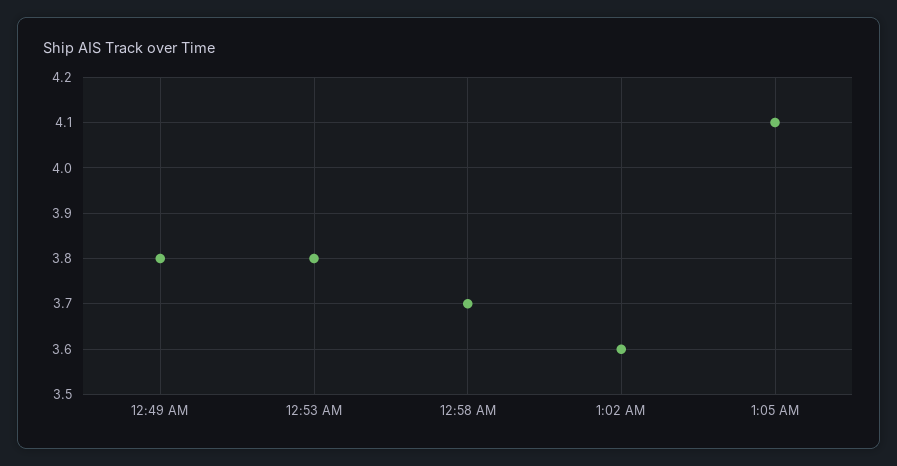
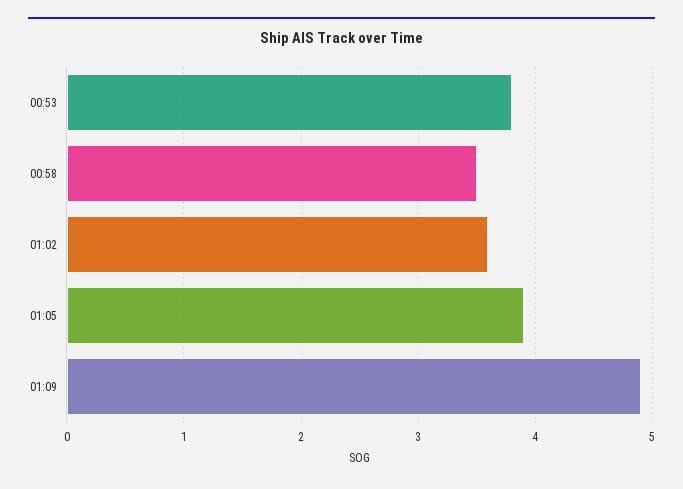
12:49 AM: 3.8 -> none
12:58 AM: 3.7 -> 3.5
1:05 AM: 4.1 -> 3.9
01:09: none -> 4.9

